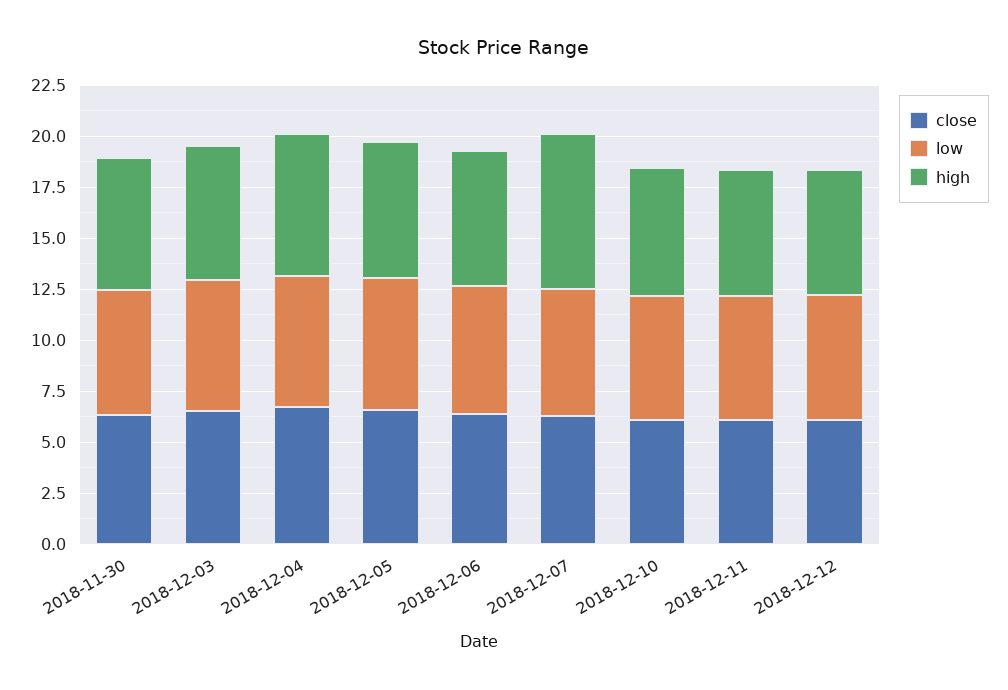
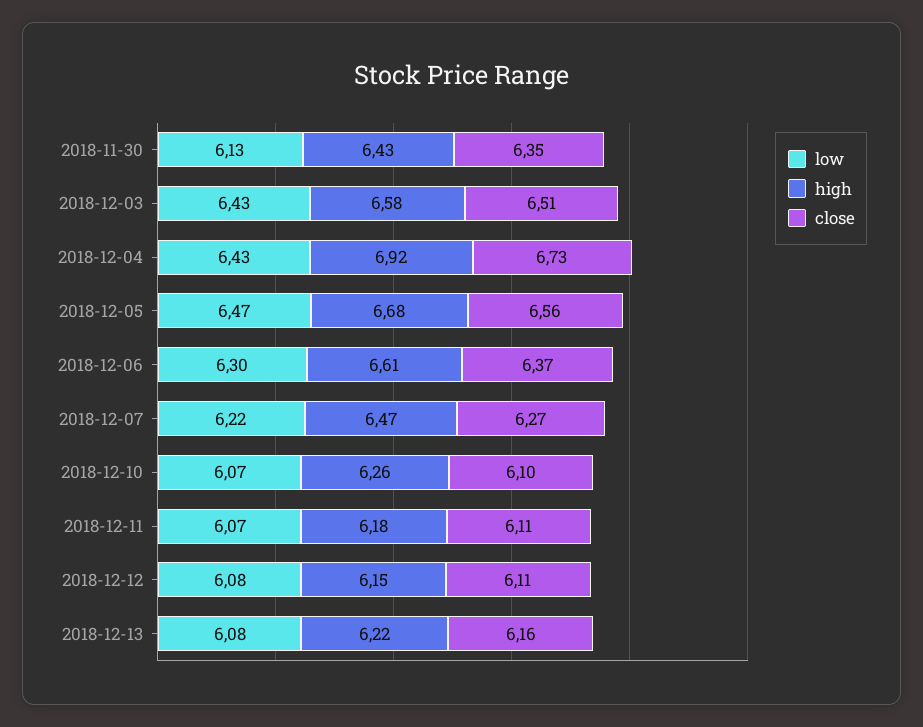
high, 2018-12-07: 7.5 -> 6.47
low, 2018-12-13: none -> 6.08
high, 2018-12-13: none -> 6.22
close, 2018-12-13: none -> 6.16

